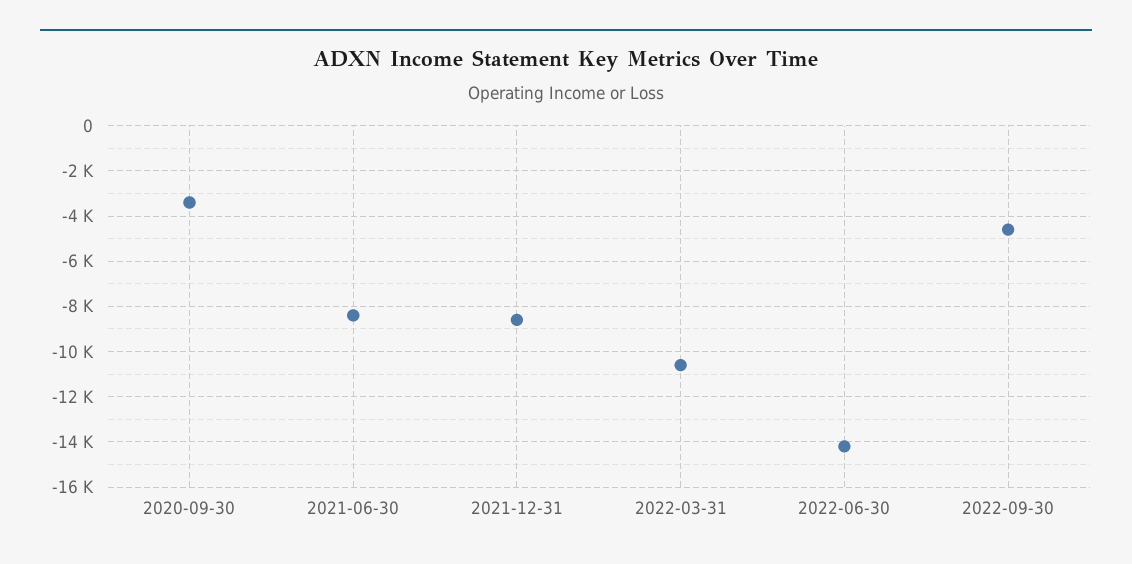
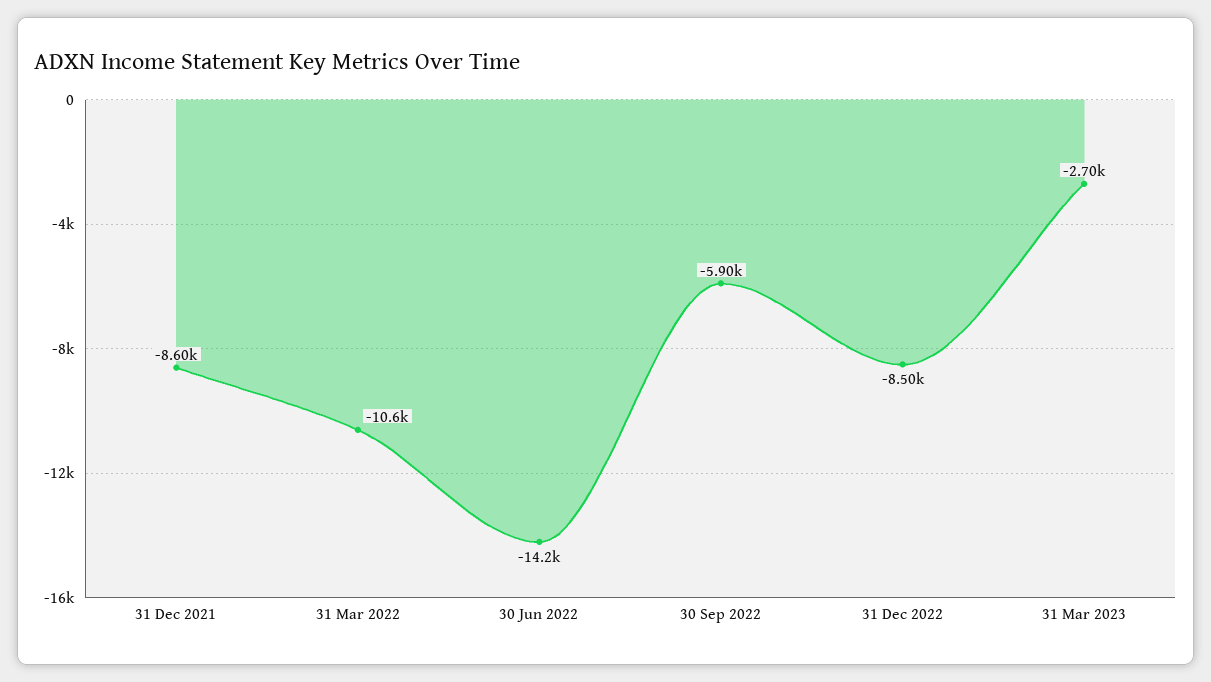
2020-09-30: -3500 -> none
2021-06-30: -8500 -> none
2022-09-30: -4500 -> -5900
31 Dec 2022: none -> -8500
31 Mar 2023: none -> -2700

